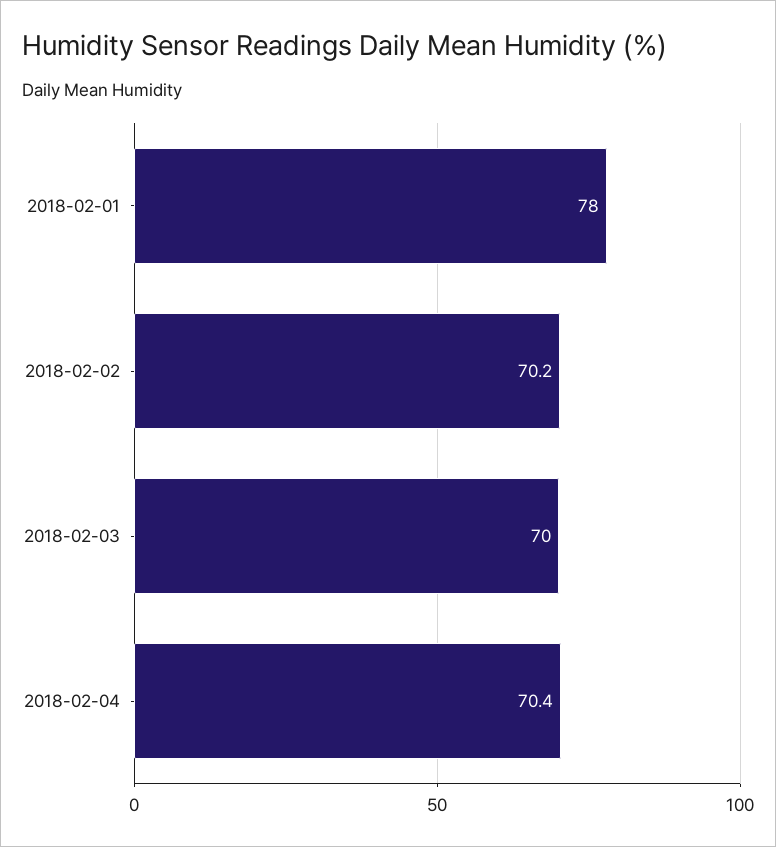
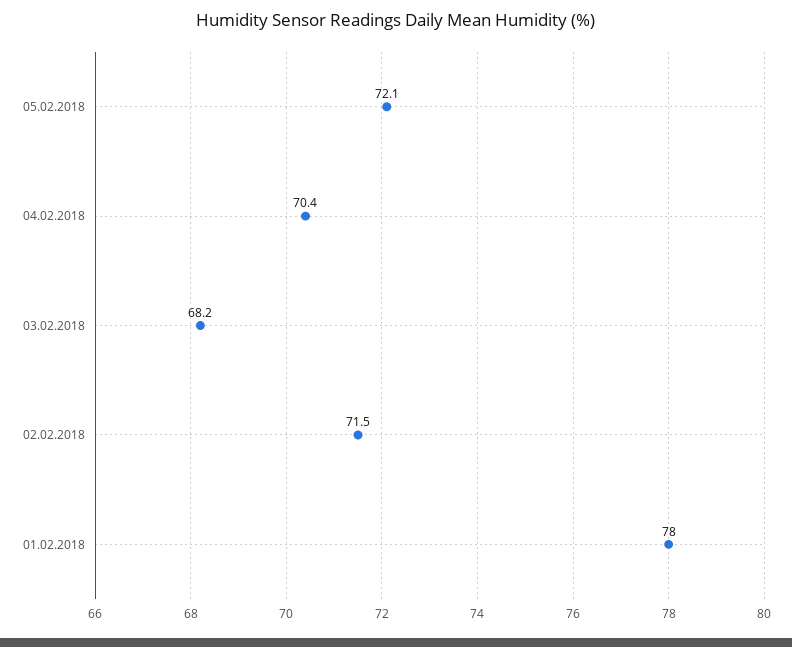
2018-02-02: 70.2 -> 71.5
2018-02-03: 70 -> 68.2
05.02.2018: none -> 72.1

